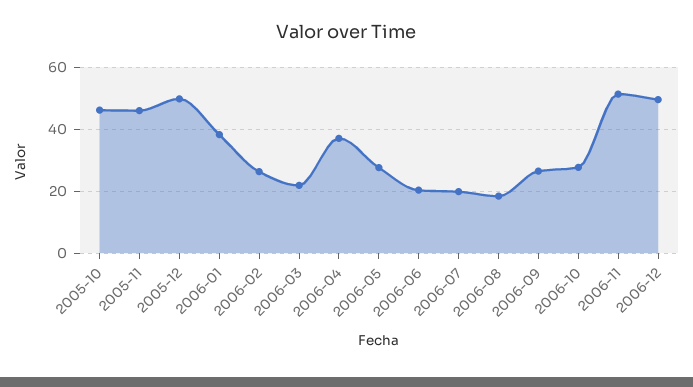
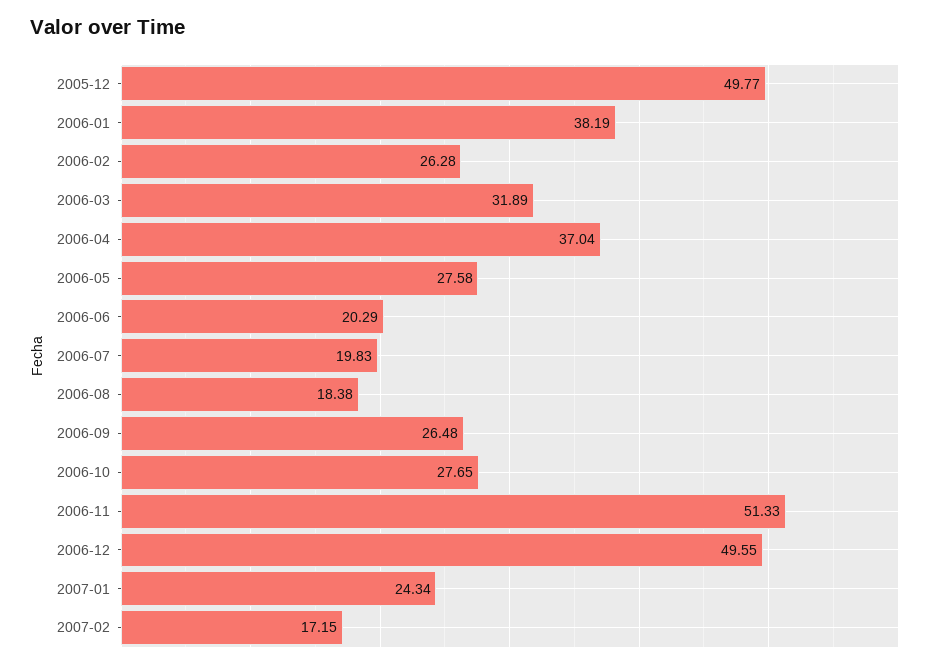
2005-10: 46 -> none
2005-11: 46 -> none
2006-03: 22 -> 31.89
2007-01: none -> 24.34
2007-02: none -> 17.15

